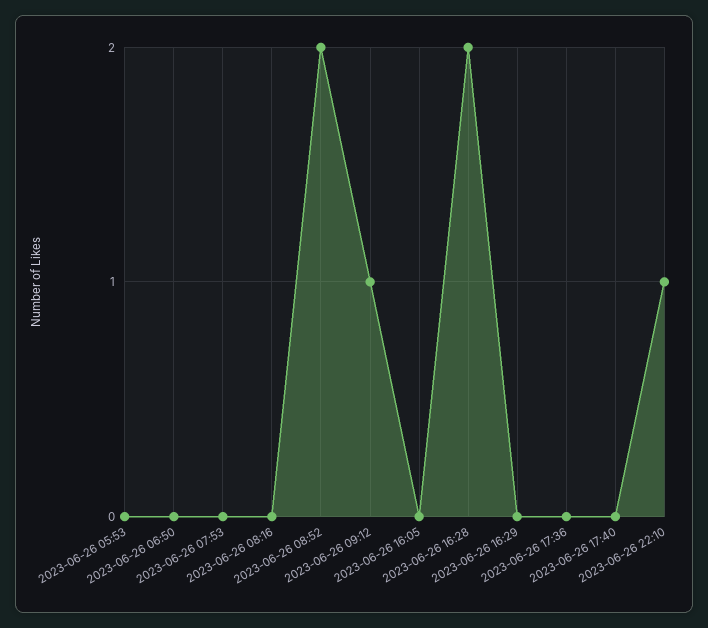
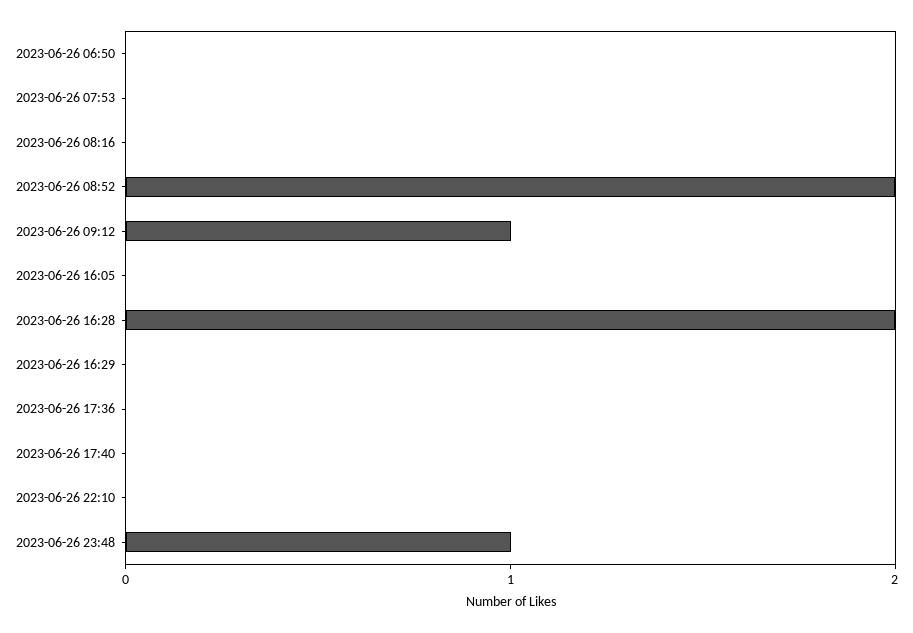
2023-06-26 05:53: 0 -> none
2023-06-26 22:10: 1 -> 0
2023-06-26 23:48: none -> 1

